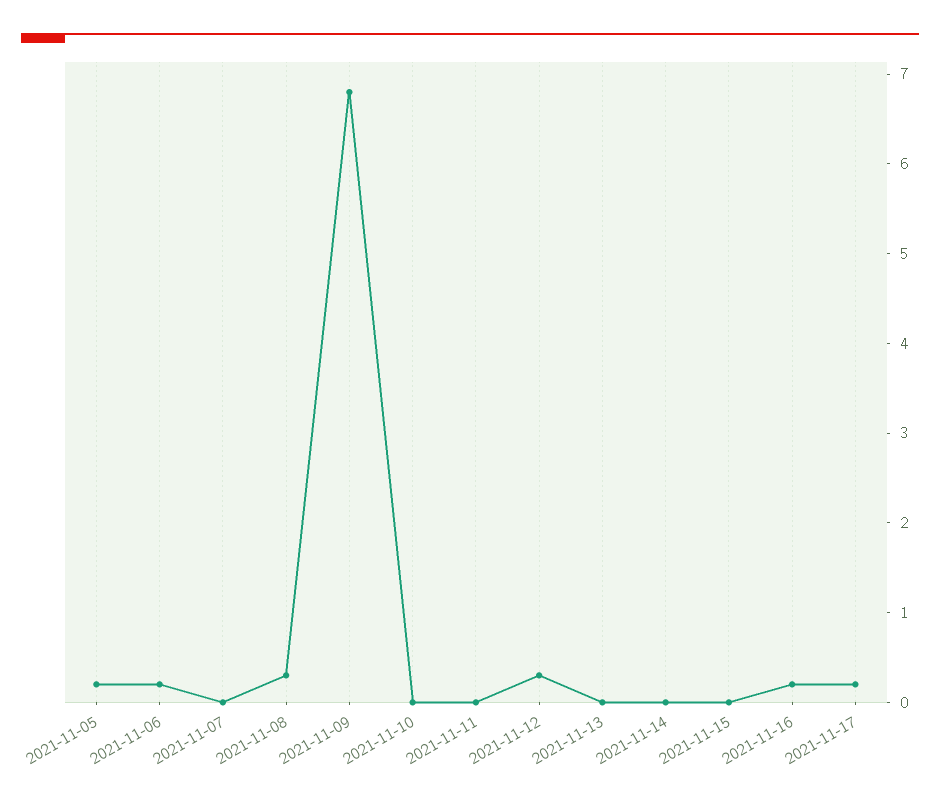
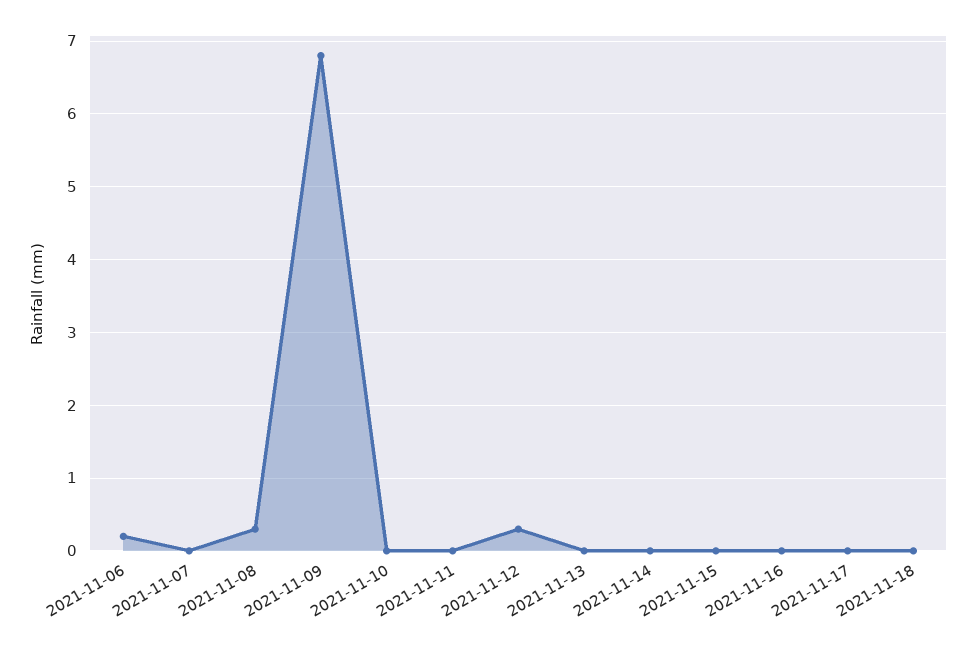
2021-11-05: 0.2 -> none
2021-11-16: 0.2 -> 0
2021-11-17: 0.2 -> 0
2021-11-18: none -> 0

